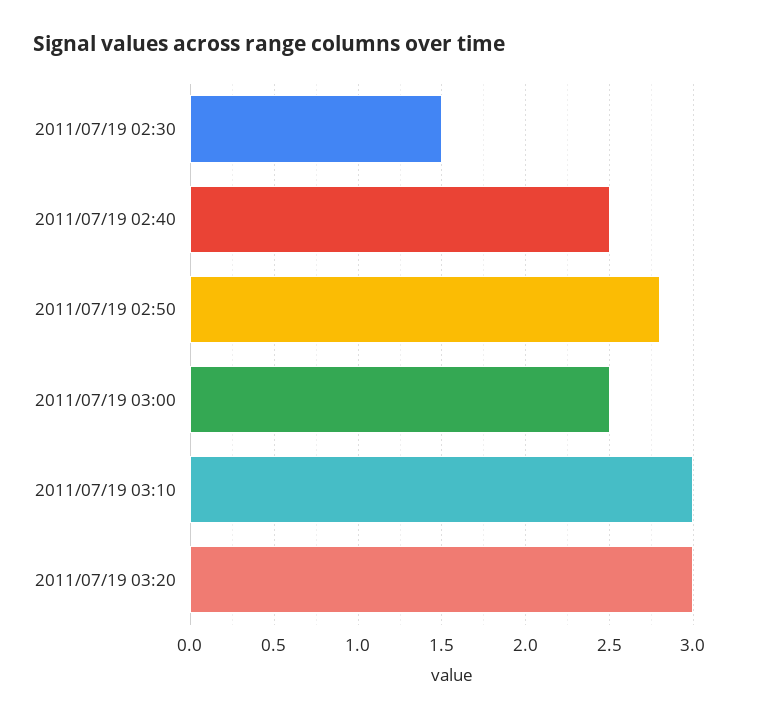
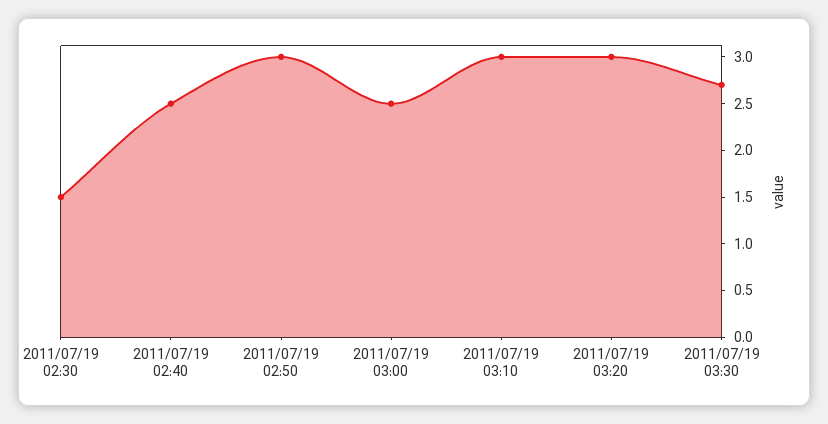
2011/07/19 02:50: 2.8 -> 3
2011/07/19 03:30: none -> 2.7

